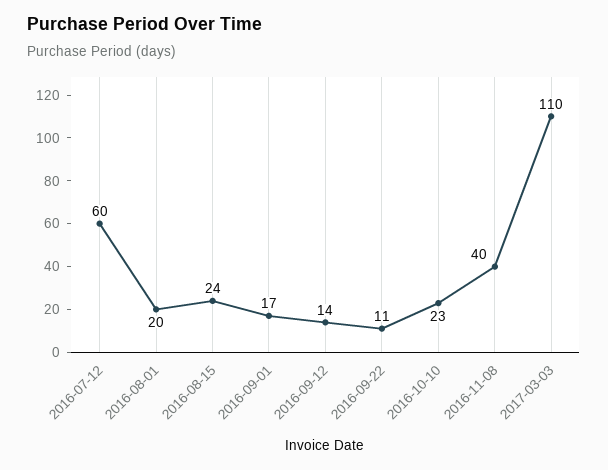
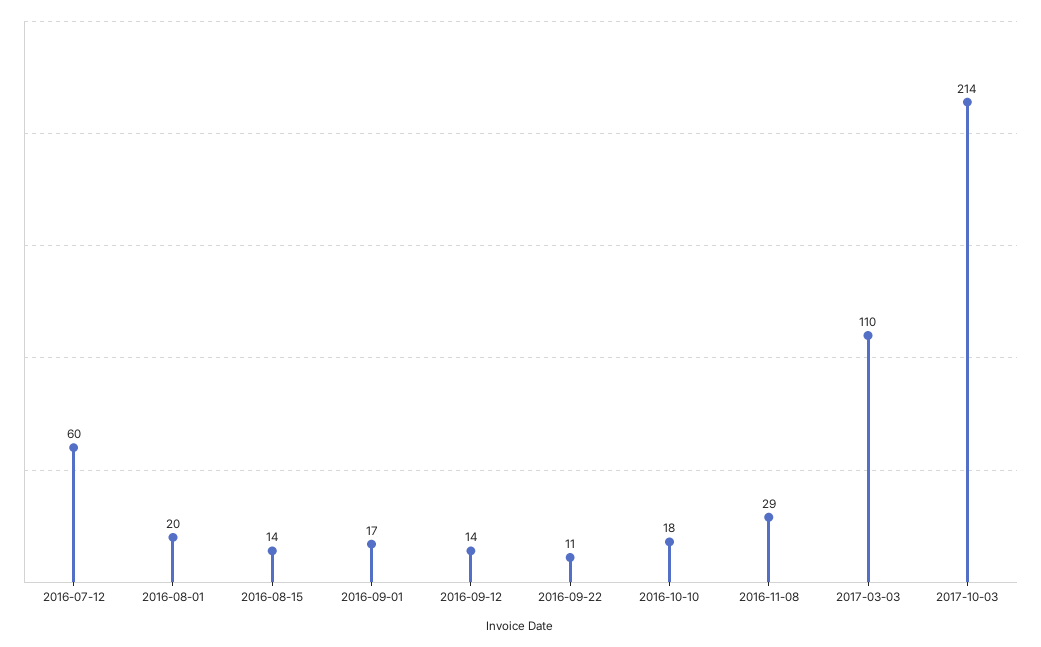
2016-08-15: 24 -> 14
2016-10-10: 23 -> 18
2016-11-08: 40 -> 29
2017-10-03: none -> 214

